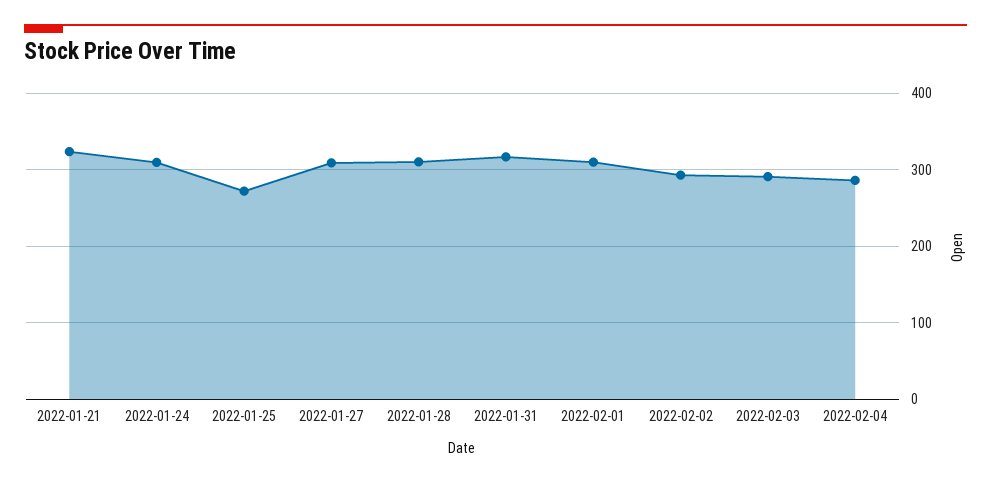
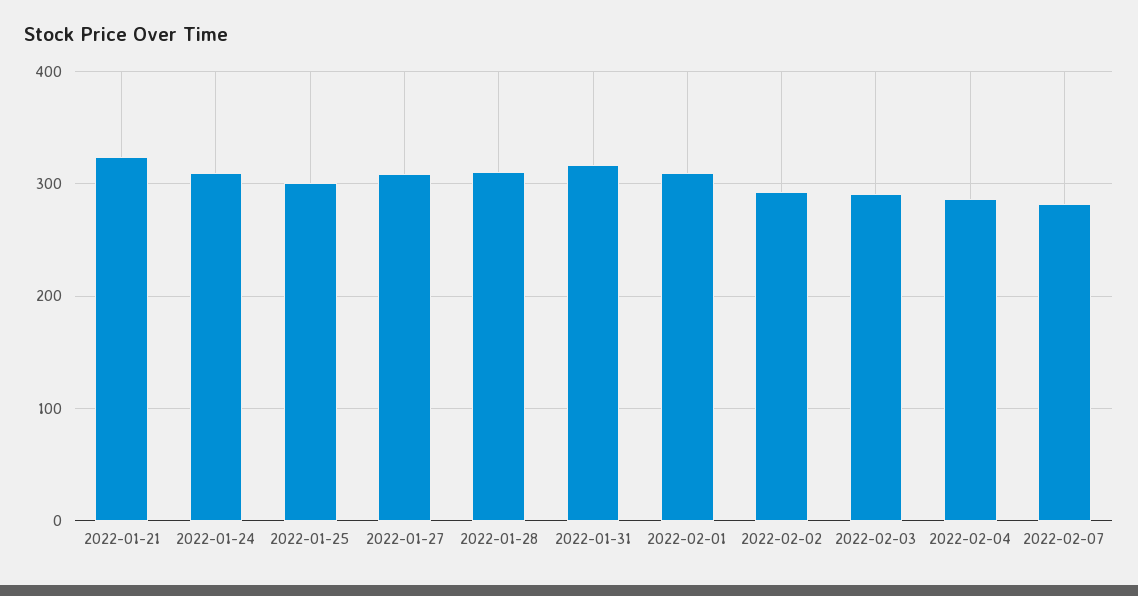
2022-01-25: 270 -> 300
2022-02-07: none -> 280

